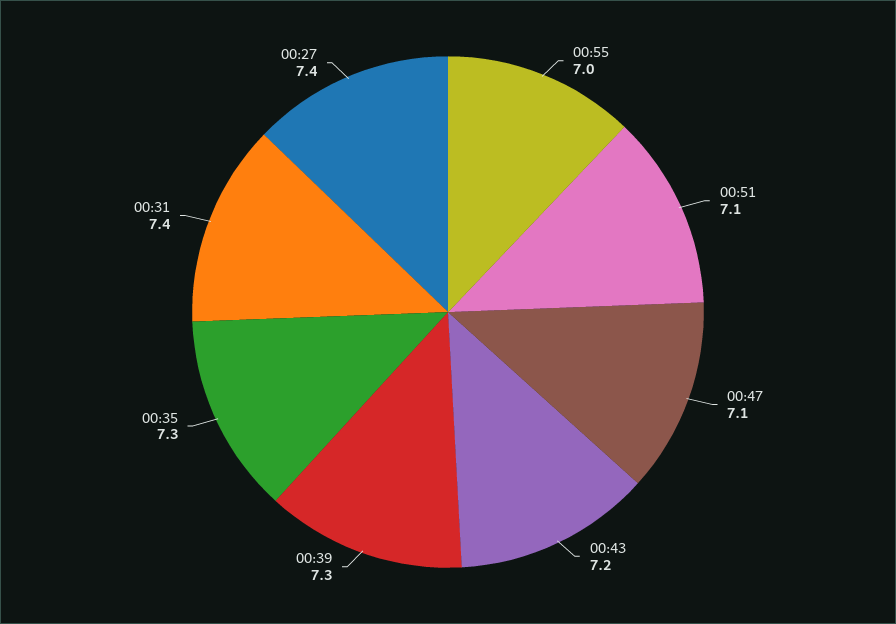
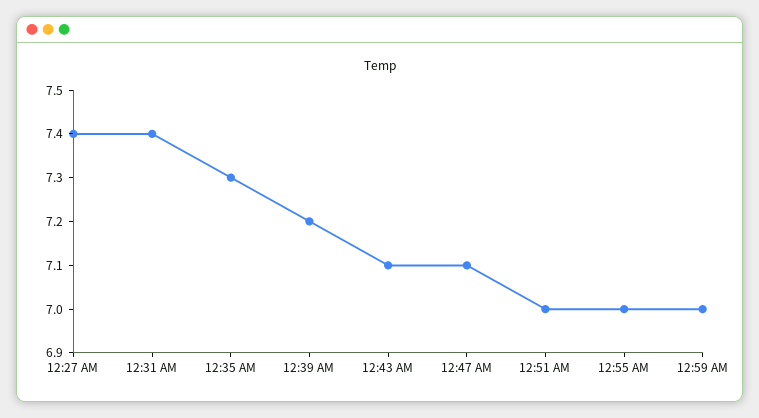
00:51: 7.1 -> 7
00:43: 7.2 -> 7.1
00:39: 7.3 -> 7.2
12:59 AM: none -> 7

